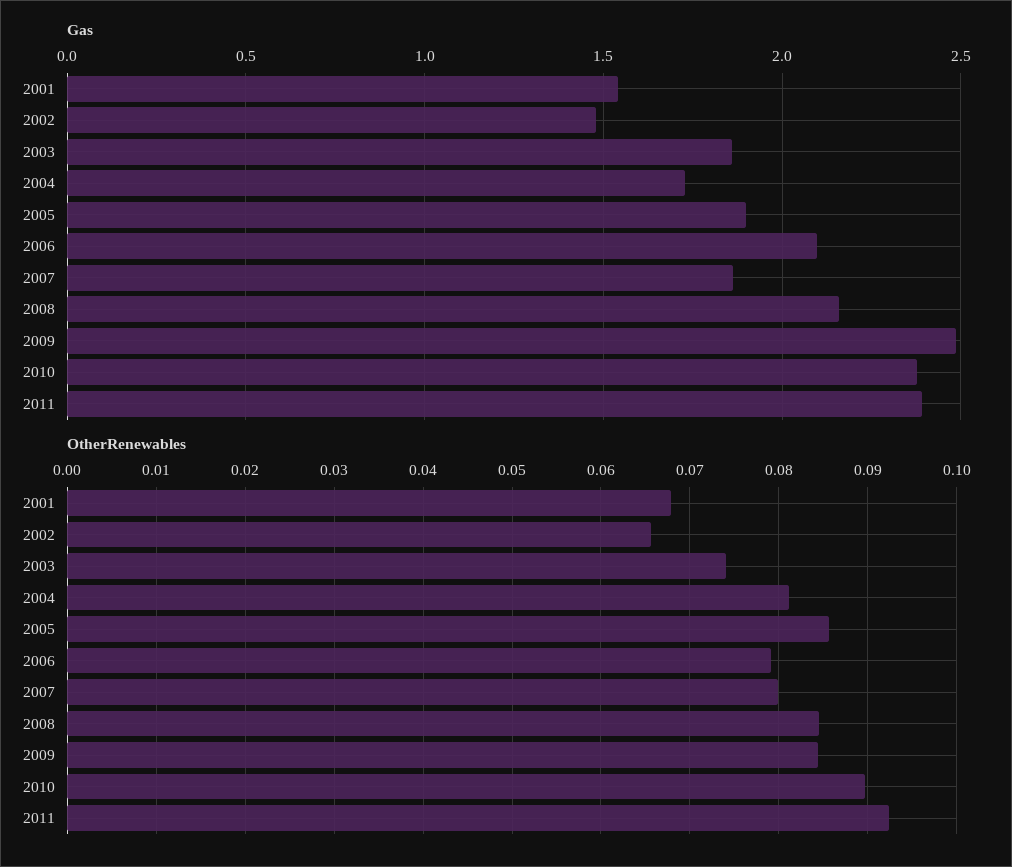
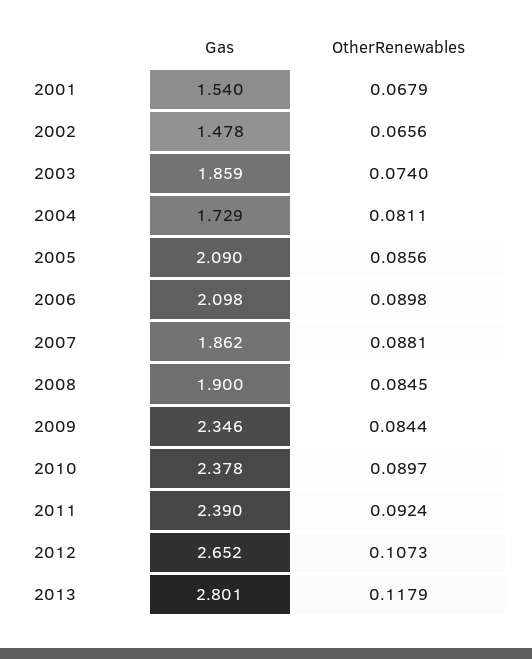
Gas, 2005: 1.9 -> 2.09
Gas, 2008: 2.15 -> 1.9
Gas, 2009: 2.5 -> 2.346
OtherRenewables, 2006: 0.079 -> 0.0898
OtherRenewables, 2007: 0.08 -> 0.0881
Gas, 2012: none -> 2.652
OtherRenewables, 2012: none -> 0.1073
Gas, 2013: none -> 2.801
OtherRenewables, 2013: none -> 0.1179

